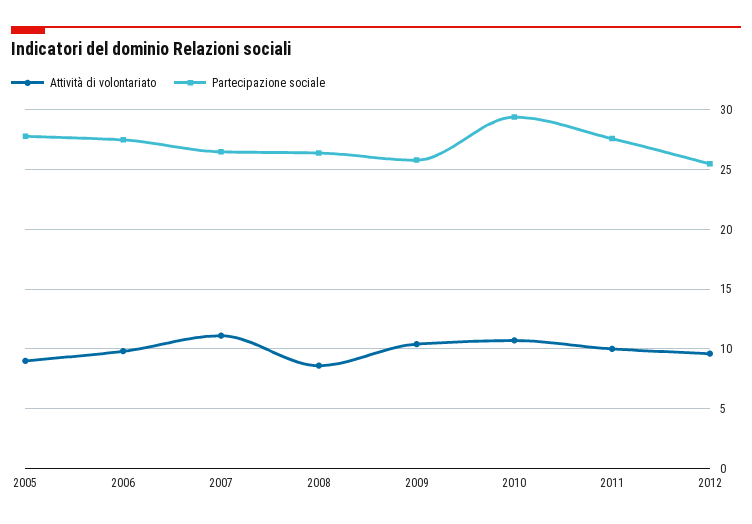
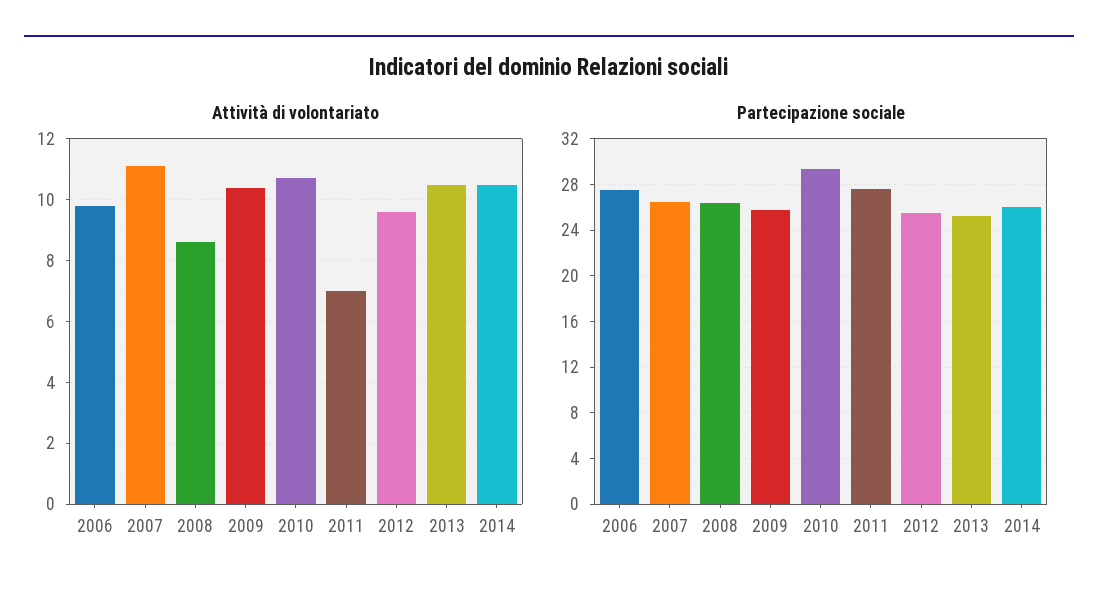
Attività di volontariato, 2005: 9 -> none
Partecipazione sociale, 2005: 28 -> none
Attività di volontariato, 2011: 10 -> 7
Attività di volontariato, 2013: none -> 10.5
Attività di volontariato, 2014: none -> 10.5
Partecipazione sociale, 2013: none -> 25
Partecipazione sociale, 2014: none -> 26

